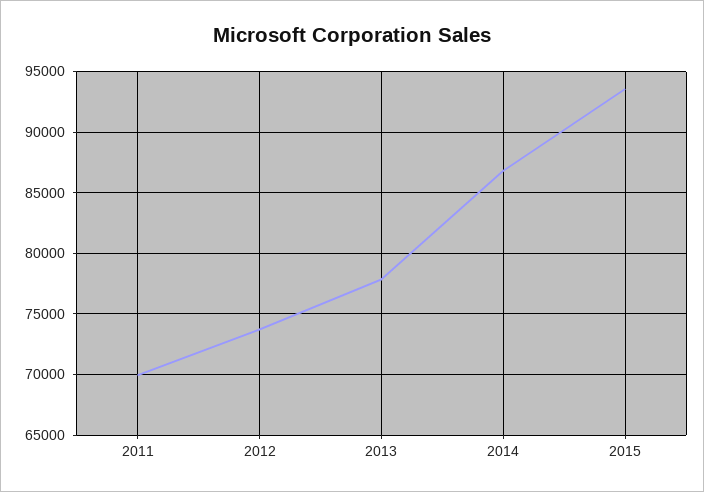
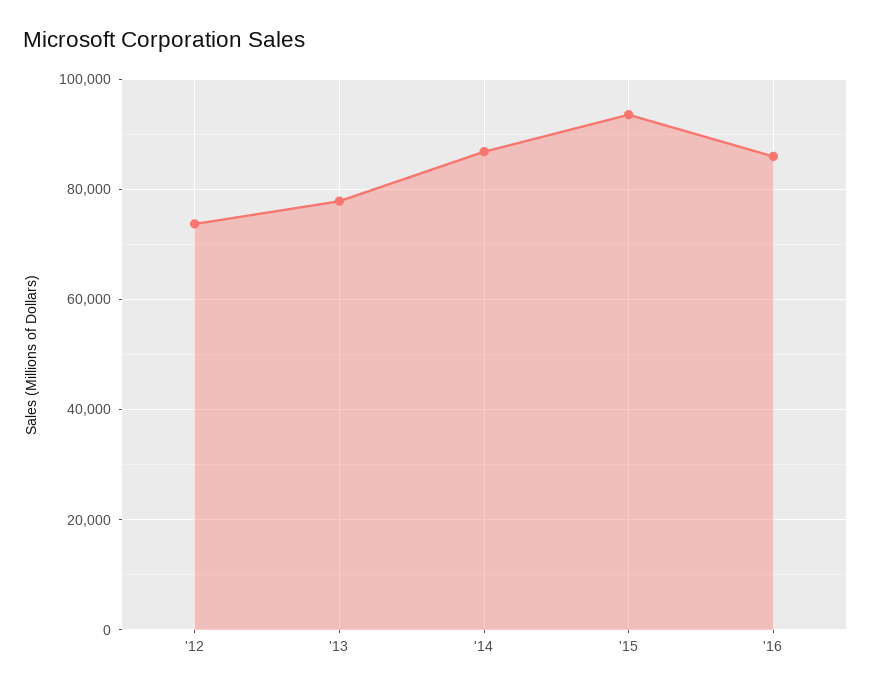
2011: 70000 -> none
'16: none -> 86000

